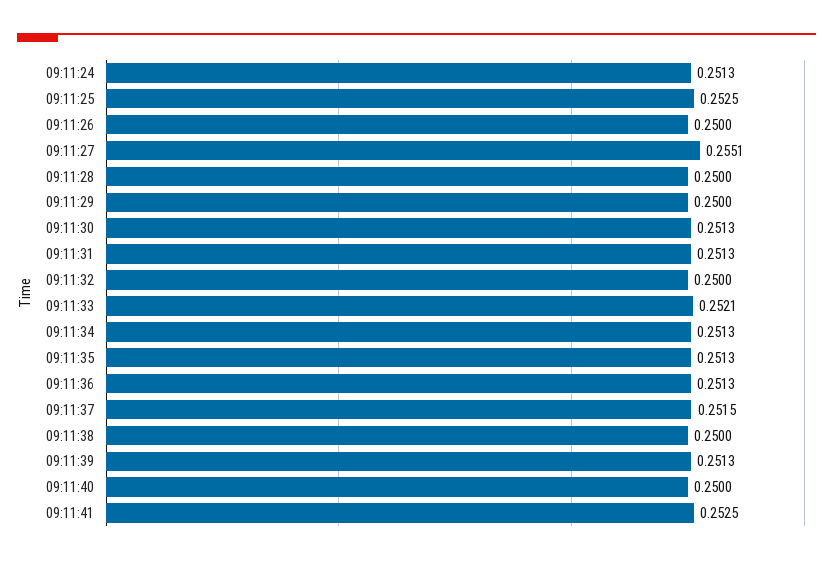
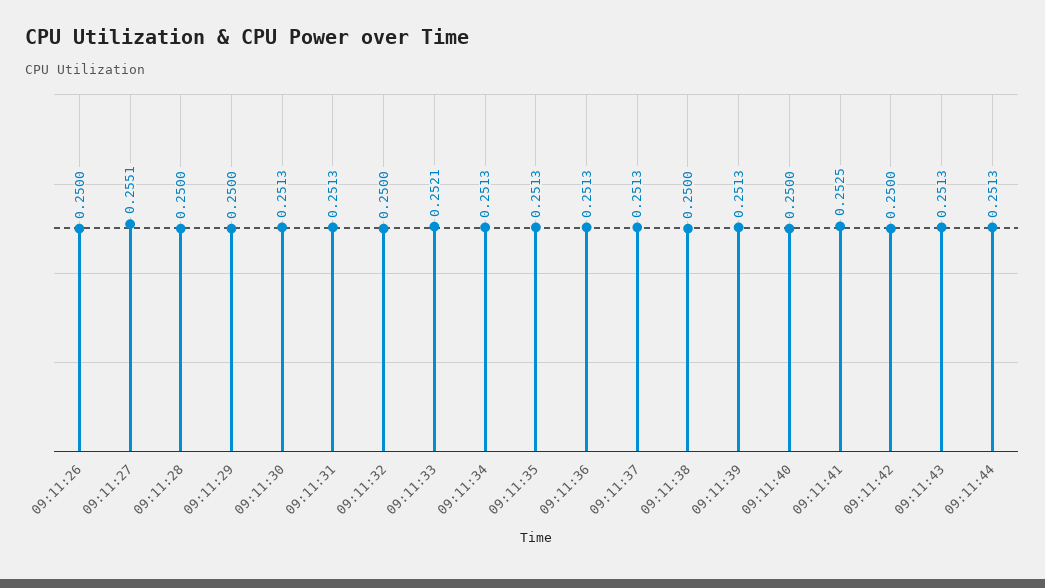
09:11:24: 0.2513 -> none
09:11:25: 0.2525 -> none
09:11:37: 0.2515 -> 0.2513
09:11:42: none -> 0.25
09:11:43: none -> 0.2513
09:11:44: none -> 0.2513

